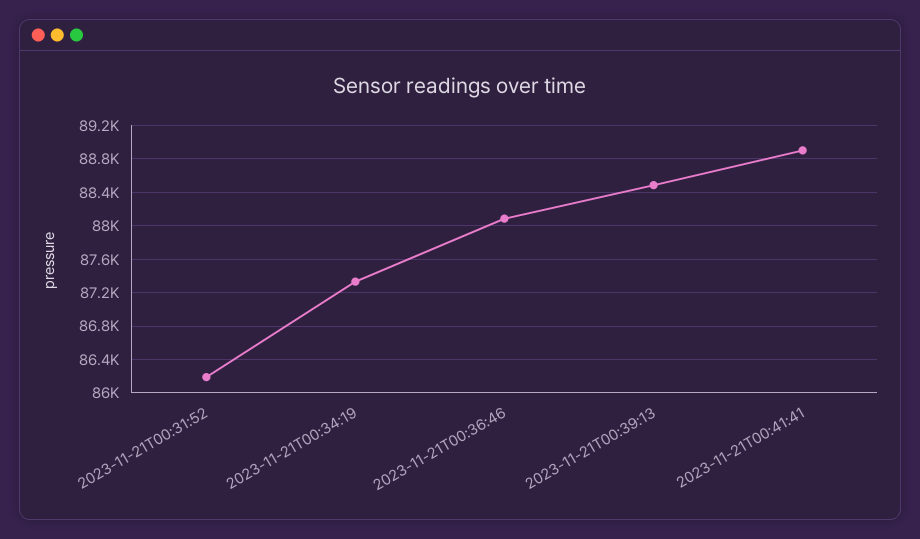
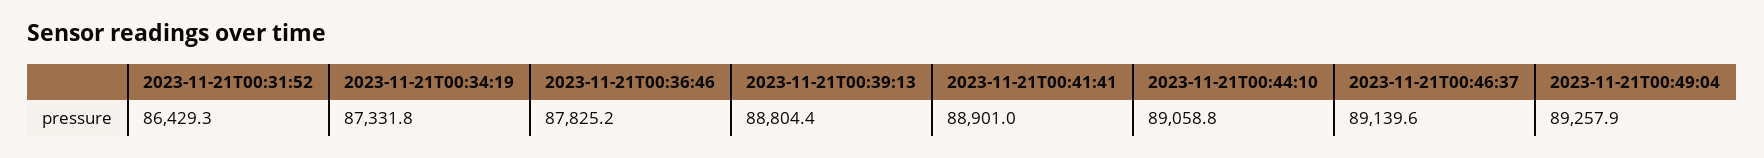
2023-11-21T00:31:52: 86200 -> 86429.3
2023-11-21T00:36:46: 88100 -> 87825.2
2023-11-21T00:39:13: 88500 -> 88804.4
2023-11-21T00:44:10: none -> 89058.8
2023-11-21T00:46:37: none -> 89139.6
2023-11-21T00:49:04: none -> 89257.9

